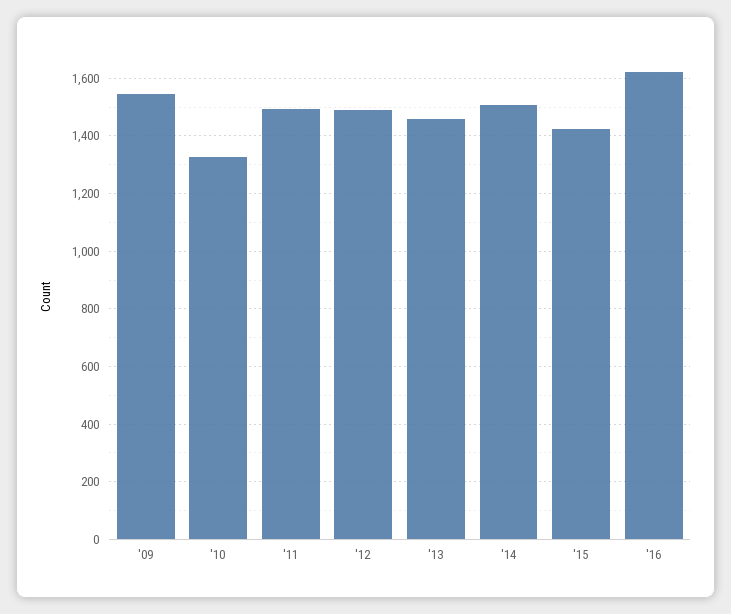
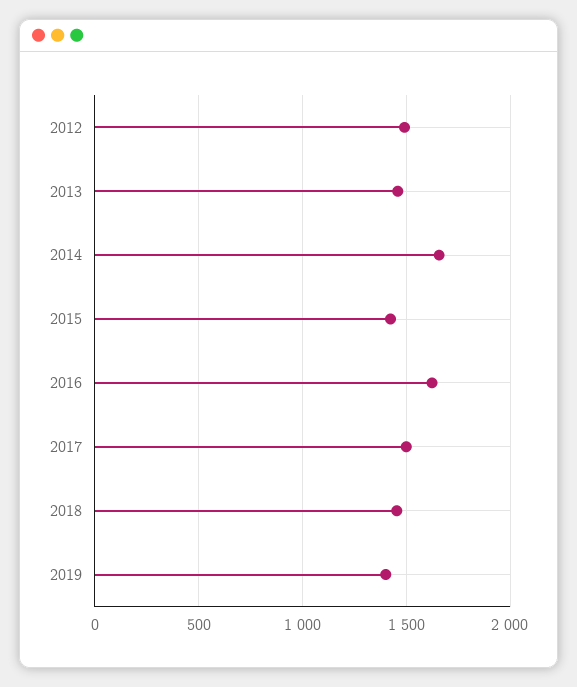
'09: 1550 -> none
'10: 1325 -> none
'11: 1500 -> none
'14: 1500 -> 1650
2017: none -> 1500
2018: none -> 1450
2019: none -> 1400

